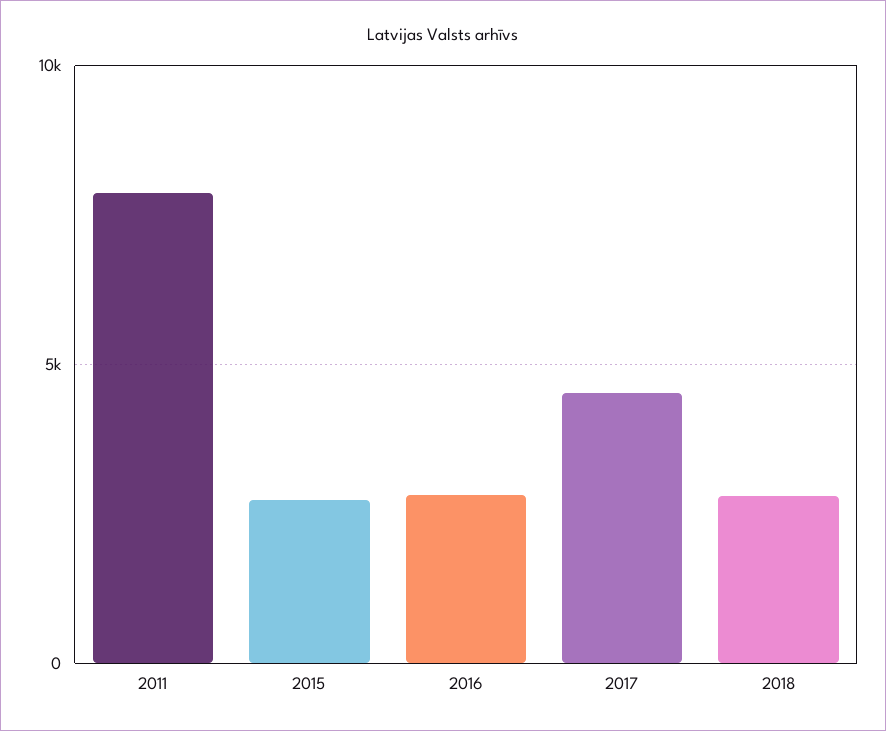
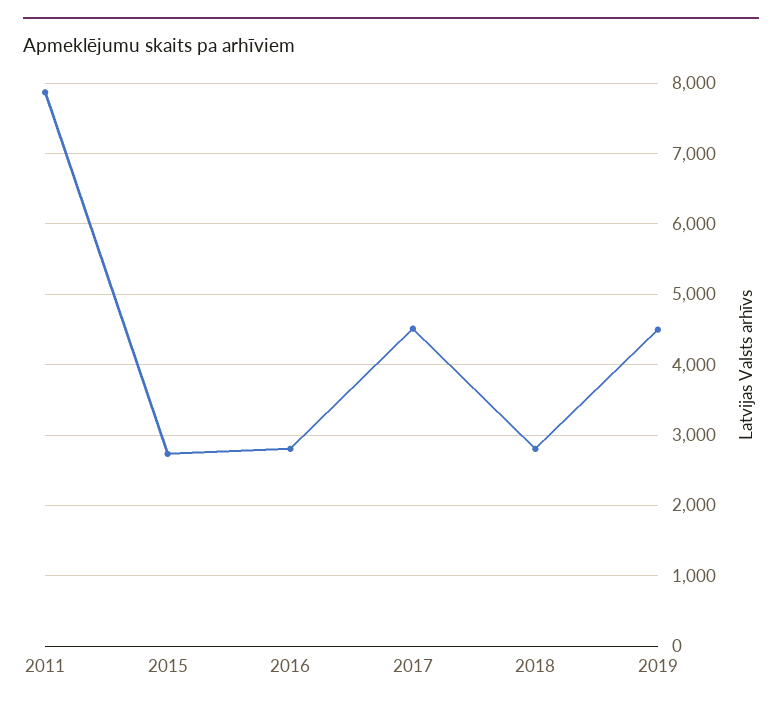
2019: none -> 4500

